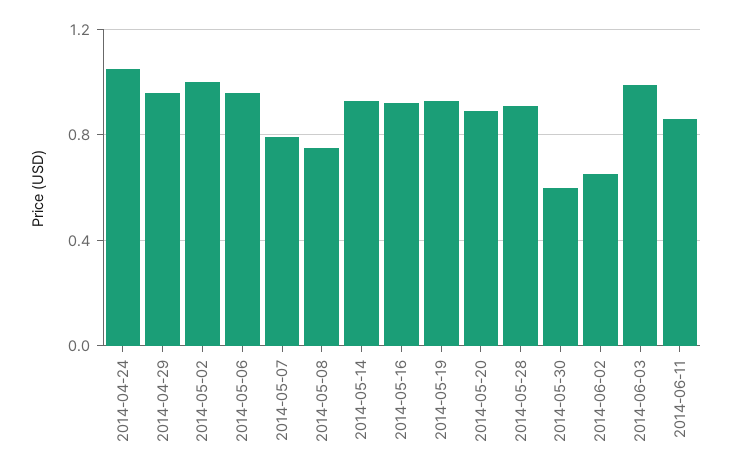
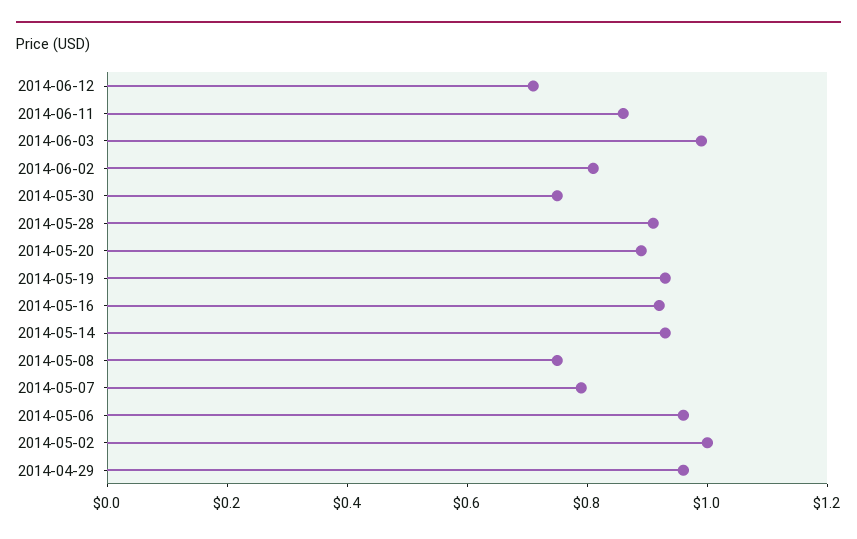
2014-04-24: 1.05 -> none
2014-05-30: 0.6 -> 0.75
2014-06-02: 0.65 -> 0.8
2014-06-12: none -> 0.7

